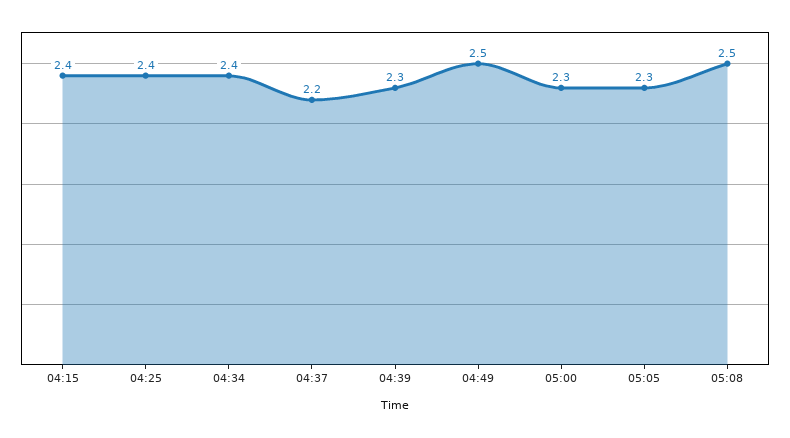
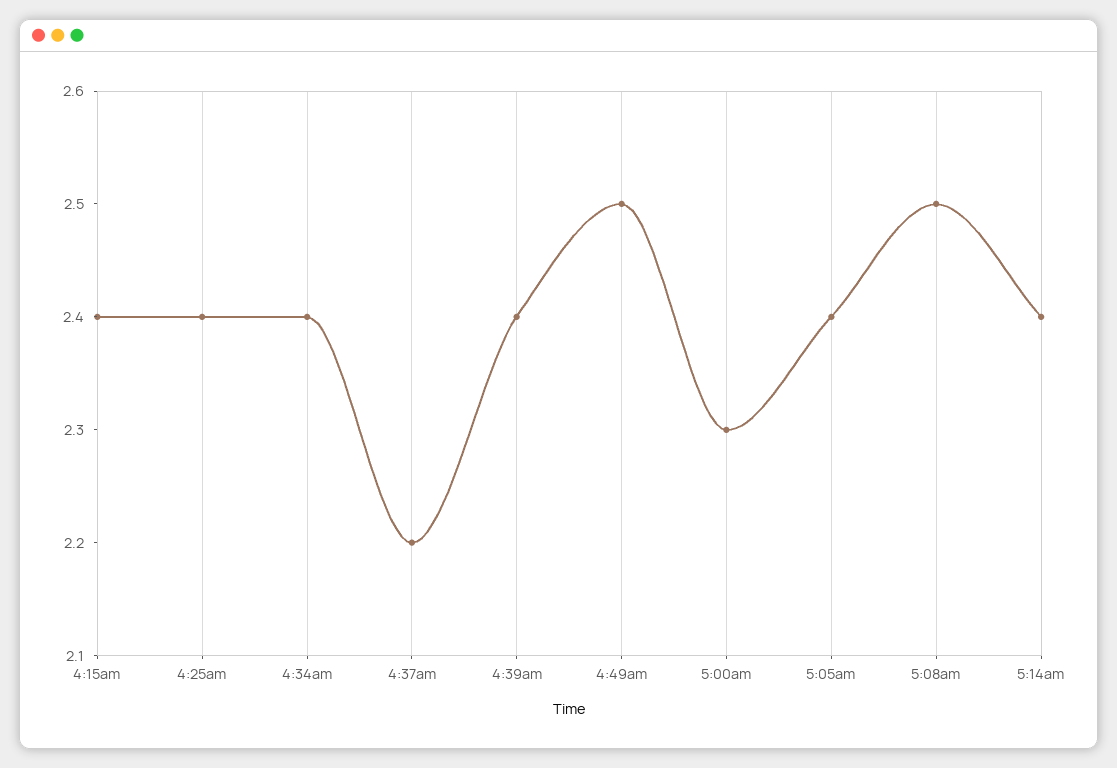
04:39: 2.3 -> 2.4
05:05: 2.3 -> 2.4
5:14am: none -> 2.4

